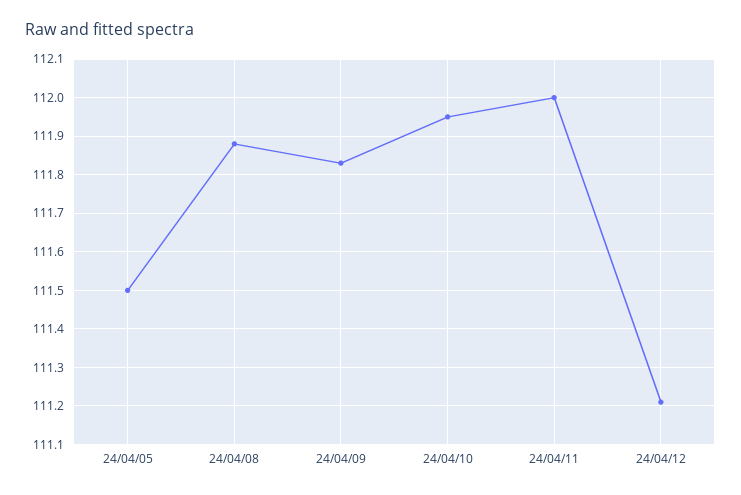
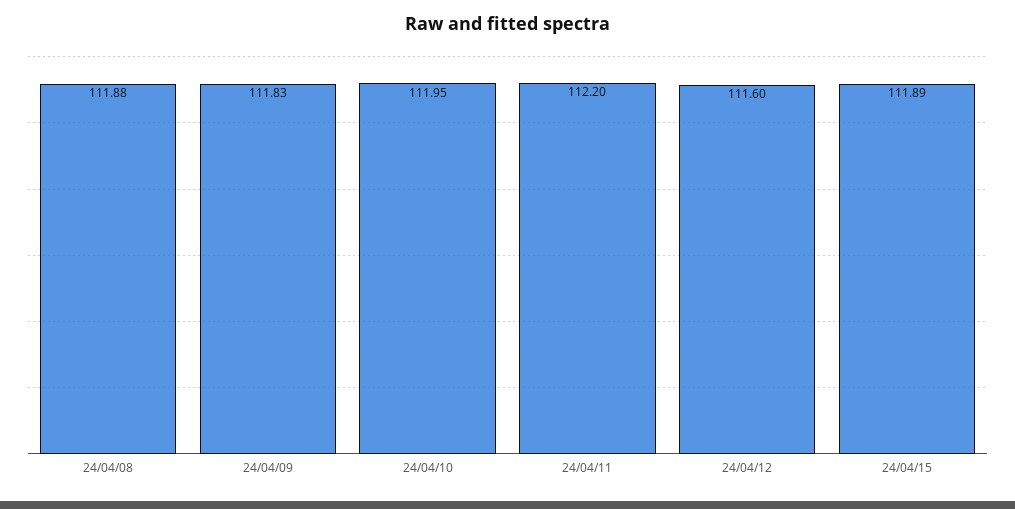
24/04/05: 111.5 -> none
24/04/11: 112 -> 112.2
24/04/12: 111.2 -> 111.6
24/04/15: none -> 111.89

